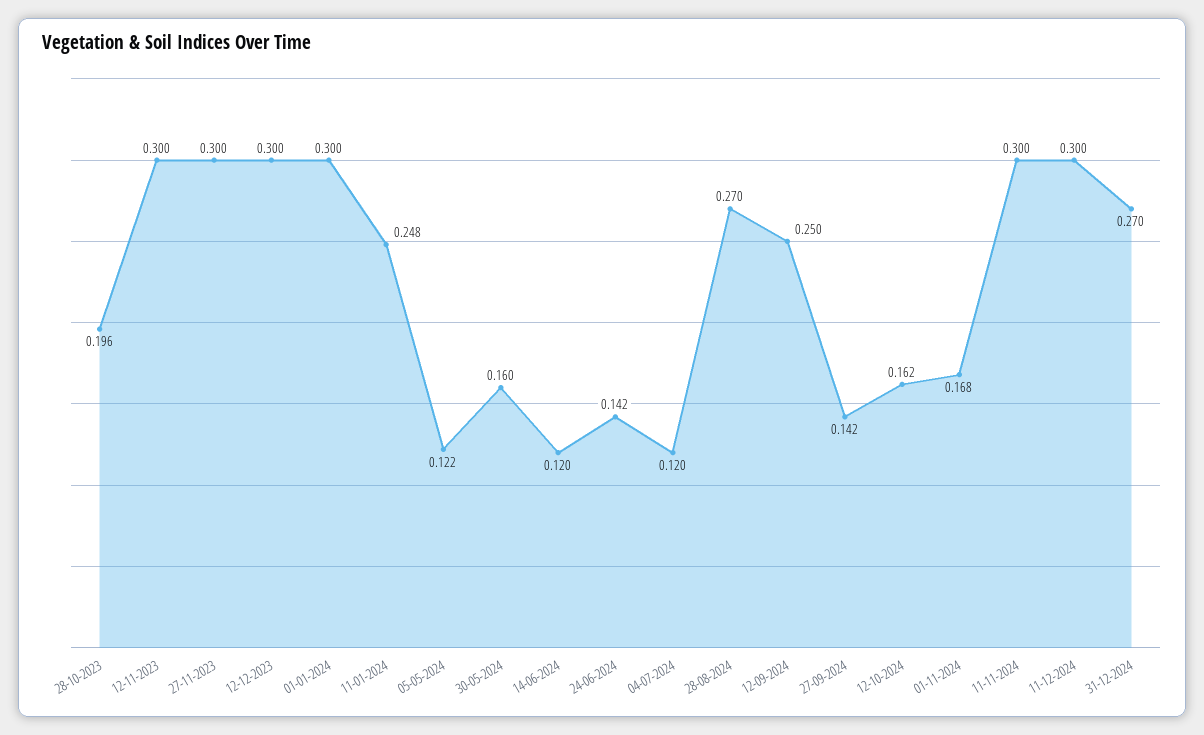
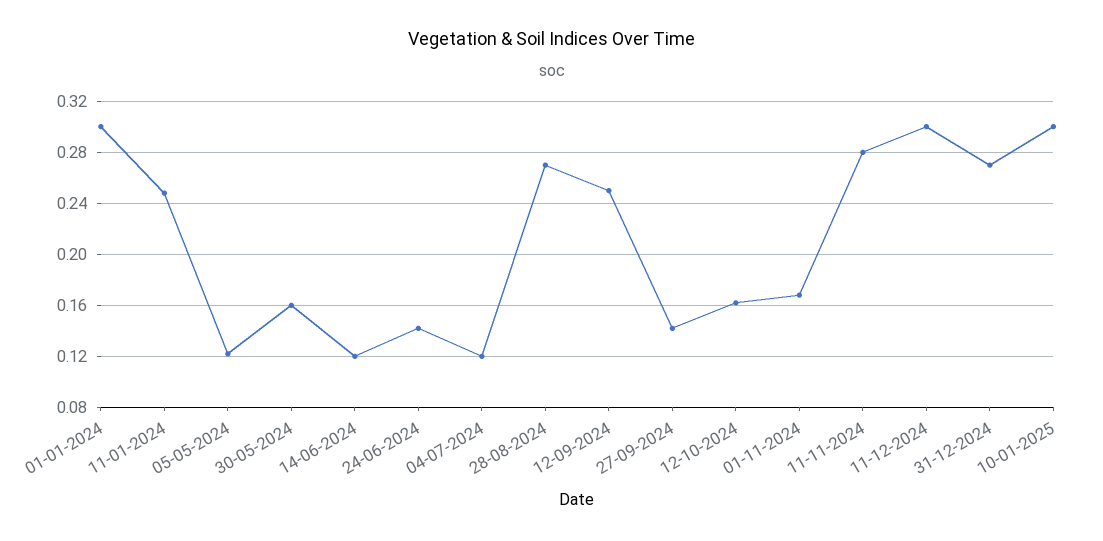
28-10-2023: 0.196 -> none
12-11-2023: 0.3 -> none
27-11-2023: 0.3 -> none
12-12-2023: 0.3 -> none
11-11-2024: 0.3 -> 0.28
10-01-2025: none -> 0.3

